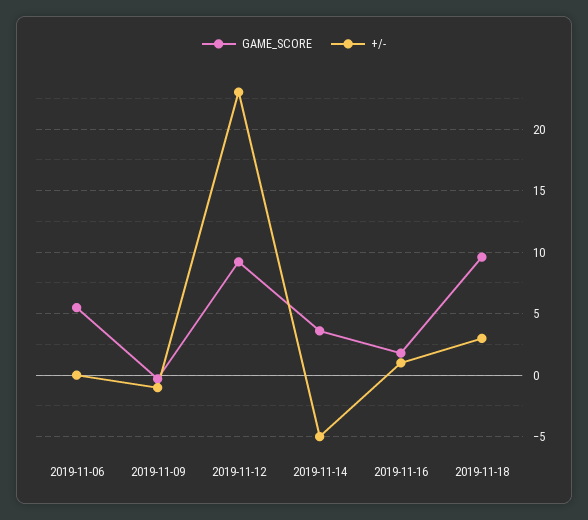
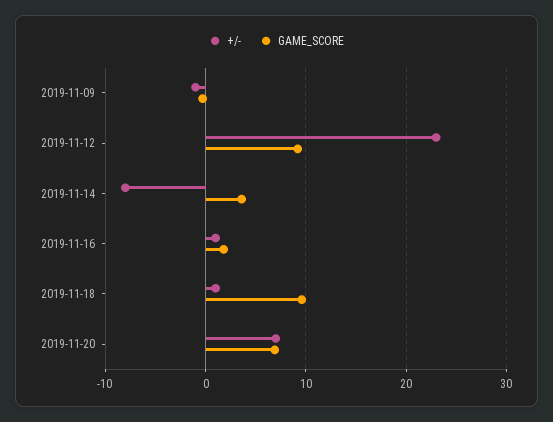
GAME_SCORE, 2019-11-06: 5.5 -> none
+/-, 2019-11-06: 0 -> none
+/-, 2019-11-14: -5 -> -8
+/-, 2019-11-18: 3 -> 1
+/-, 2019-11-20: none -> 7
GAME_SCORE, 2019-11-20: none -> 7

